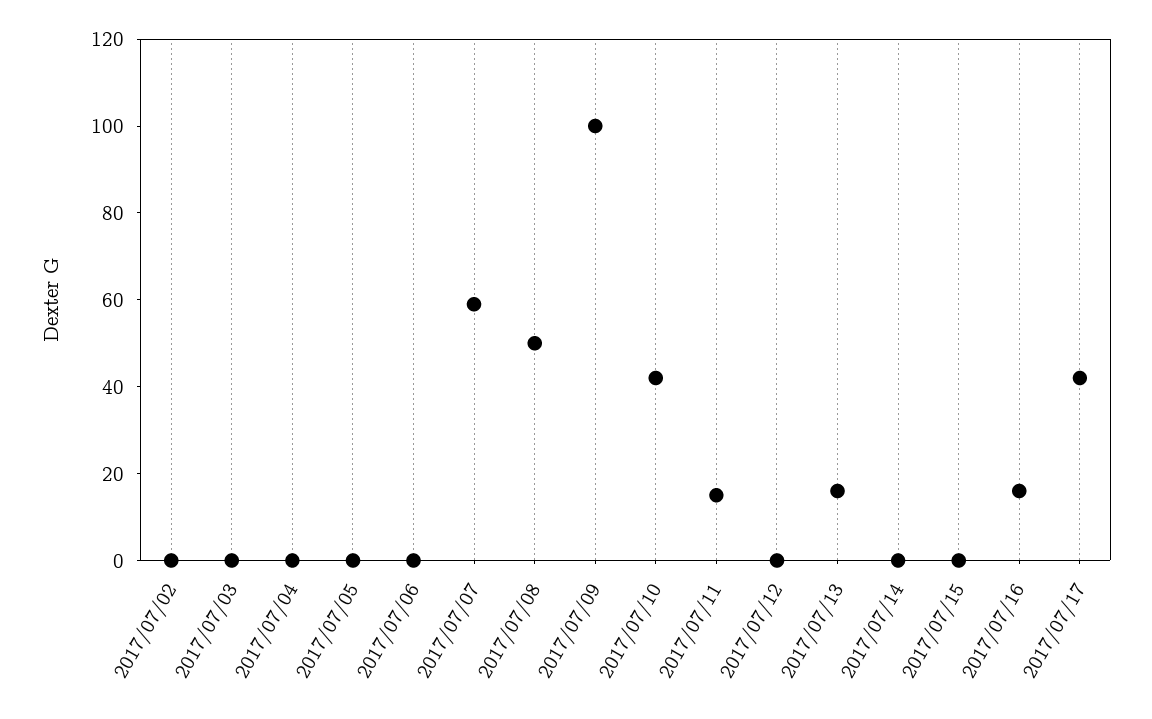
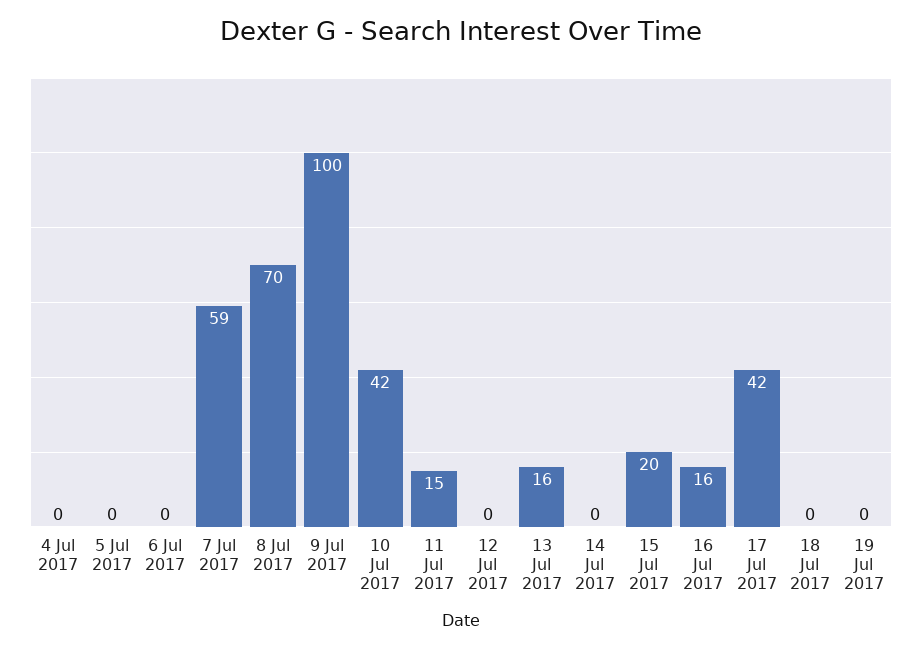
2017/07/02: 0 -> none
2017/07/03: 0 -> none
2017/07/08: 50 -> 70
2017/07/15: 0 -> 20
18 Jul 2017: none -> 0
19 Jul 2017: none -> 0

